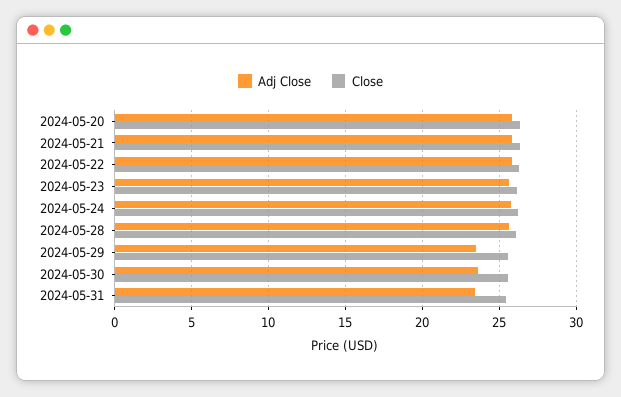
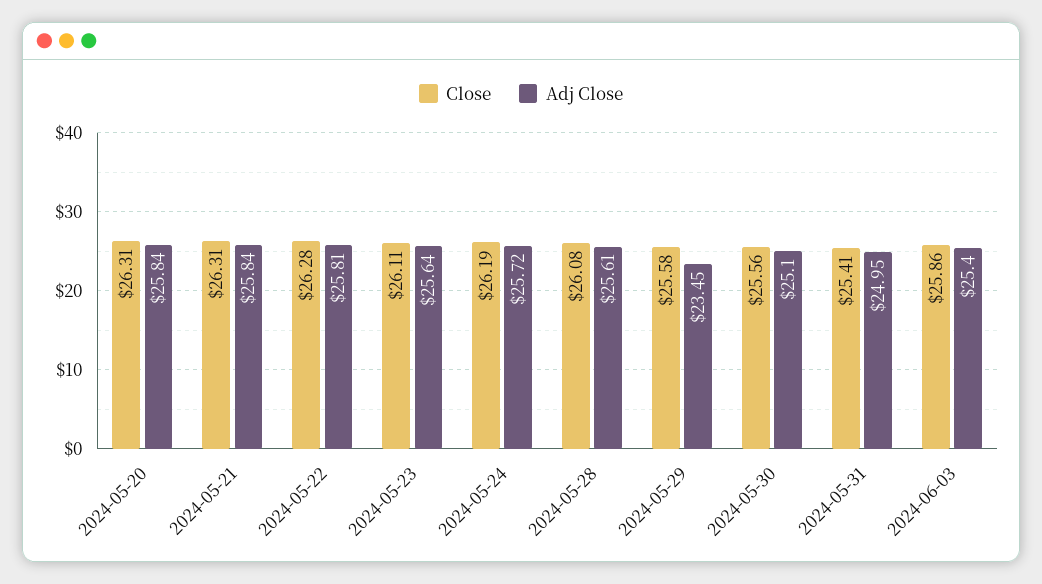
Adj Close, 2024-05-30: 23.5 -> 25.1
Adj Close, 2024-05-31: 23.5 -> 24.95
Close, 2024-06-03: none -> 25.86
Adj Close, 2024-06-03: none -> 25.4

